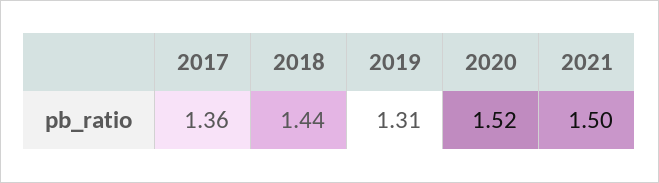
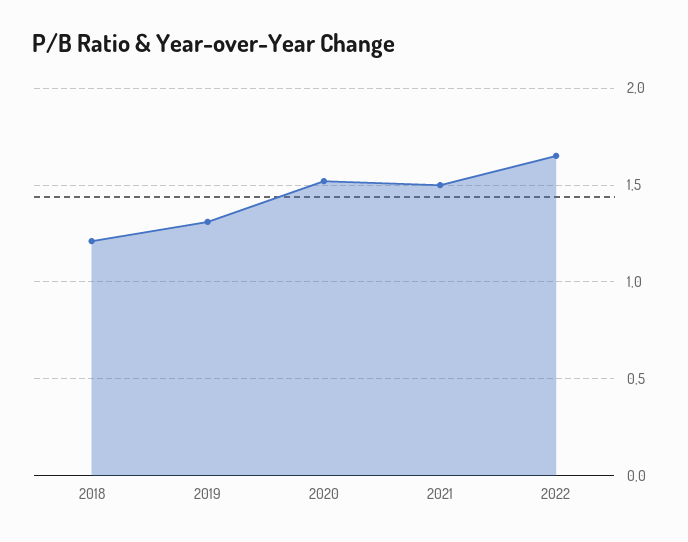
2017: 1.36 -> none
2018: 1.44 -> 1.2
2022: none -> 1.65

